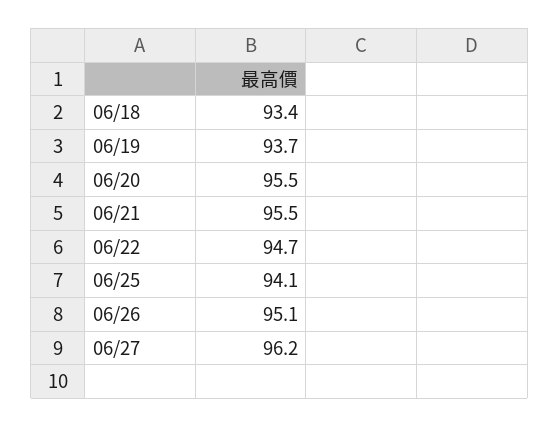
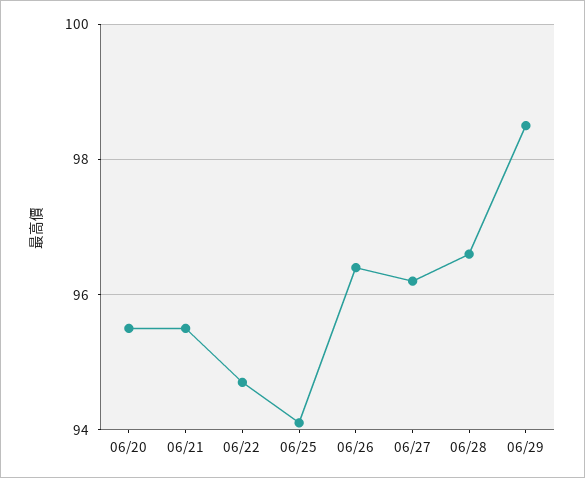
06/18: 93.4 -> none
06/19: 93.7 -> none
06/26: 95.1 -> 96.5
06/28: none -> 96.5
06/29: none -> 98.5

